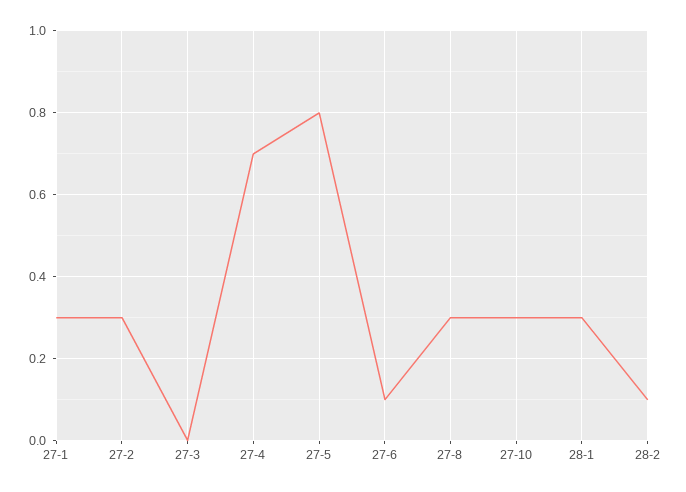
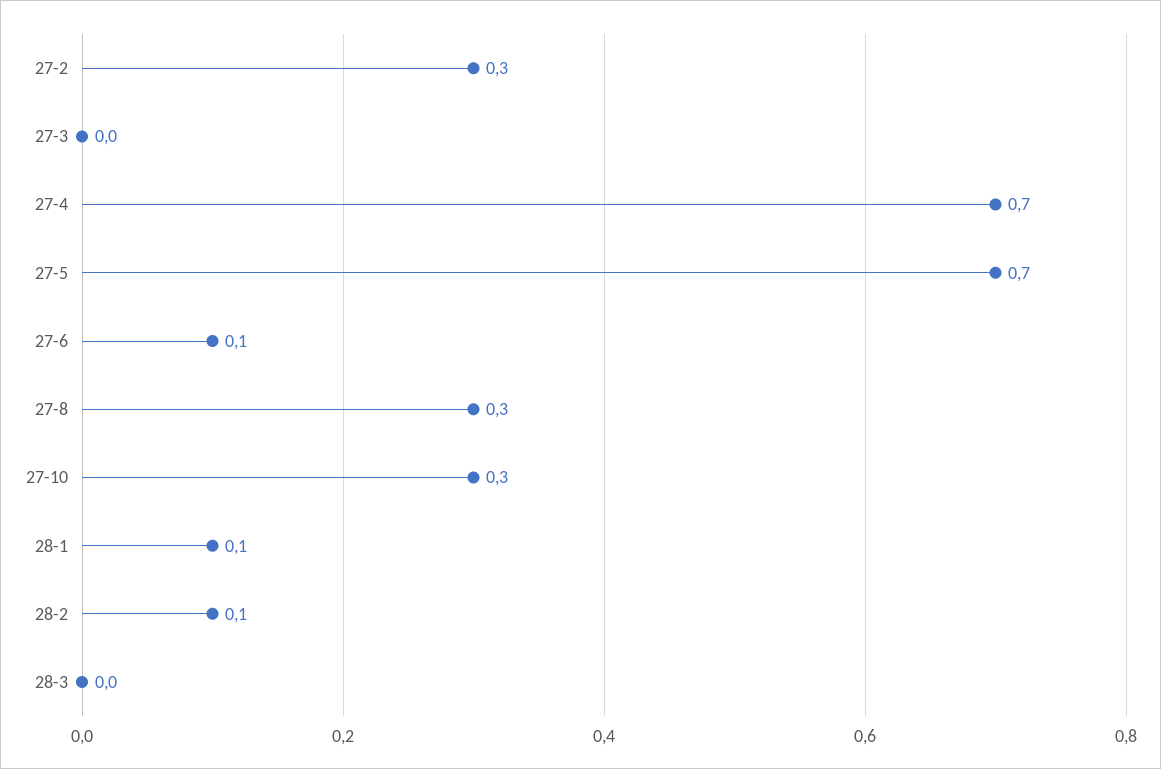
27-1: 0.3 -> none
27-5: 0.8 -> 0.7
28-1: 0.3 -> 0.1
28-3: none -> 0

